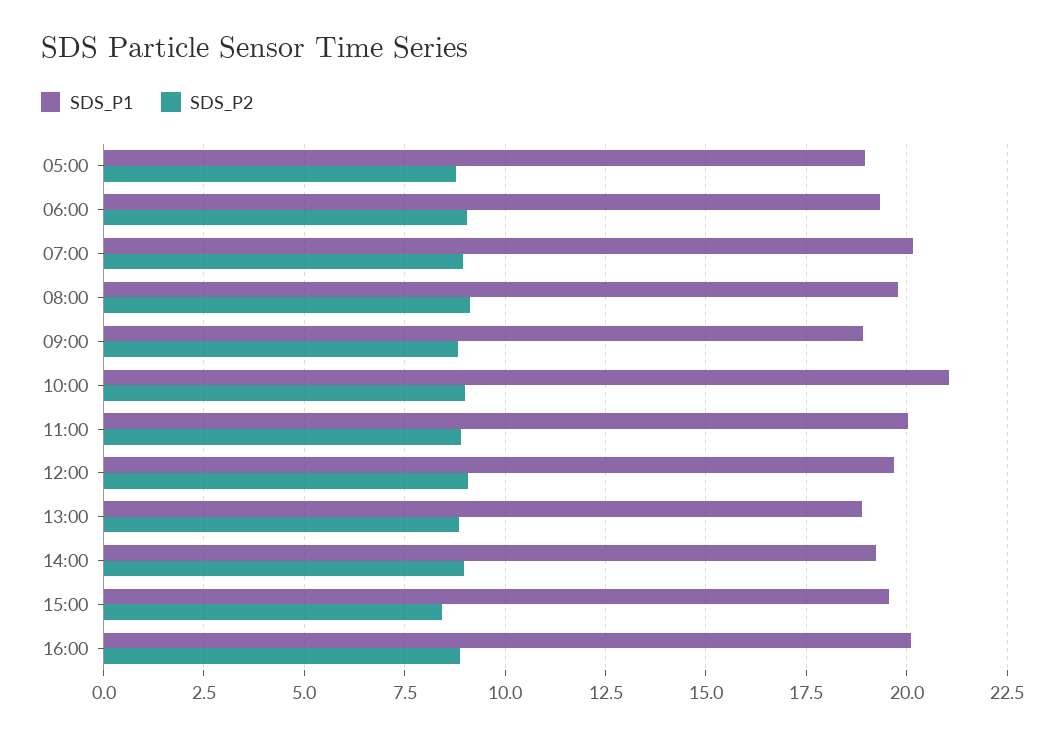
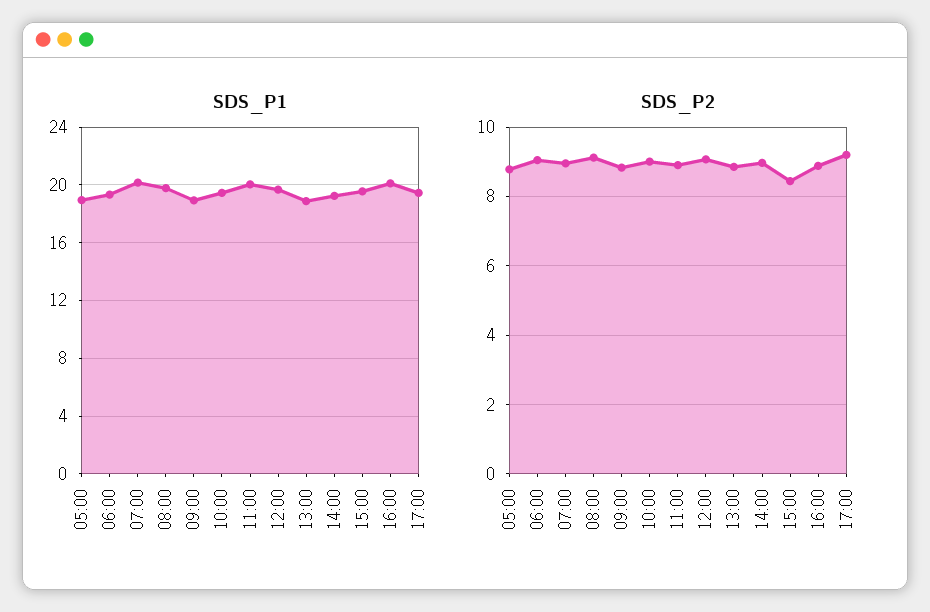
SDS_P1, 10:00: 21 -> 19.5
SDS_P1, 17:00: none -> 19.5
SDS_P2, 17:00: none -> 9.2

